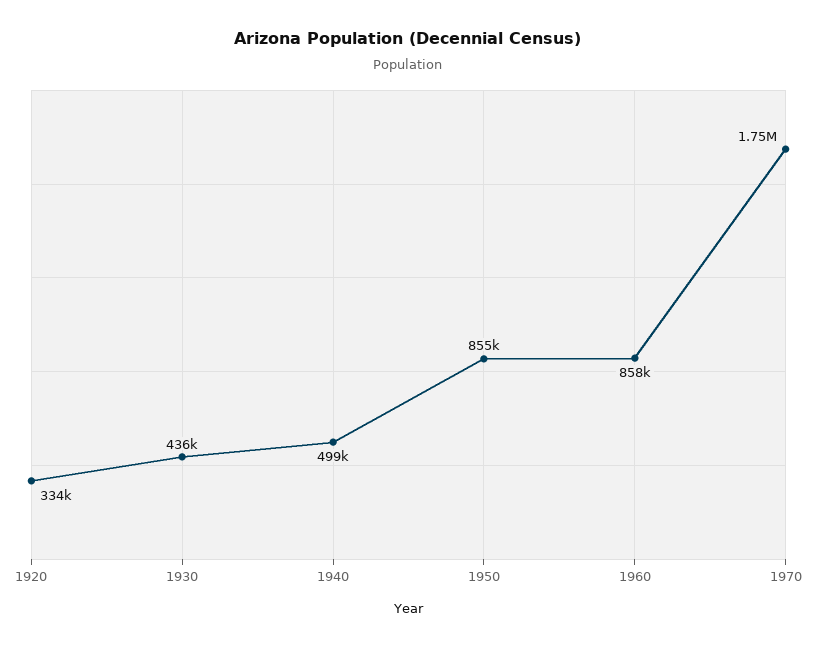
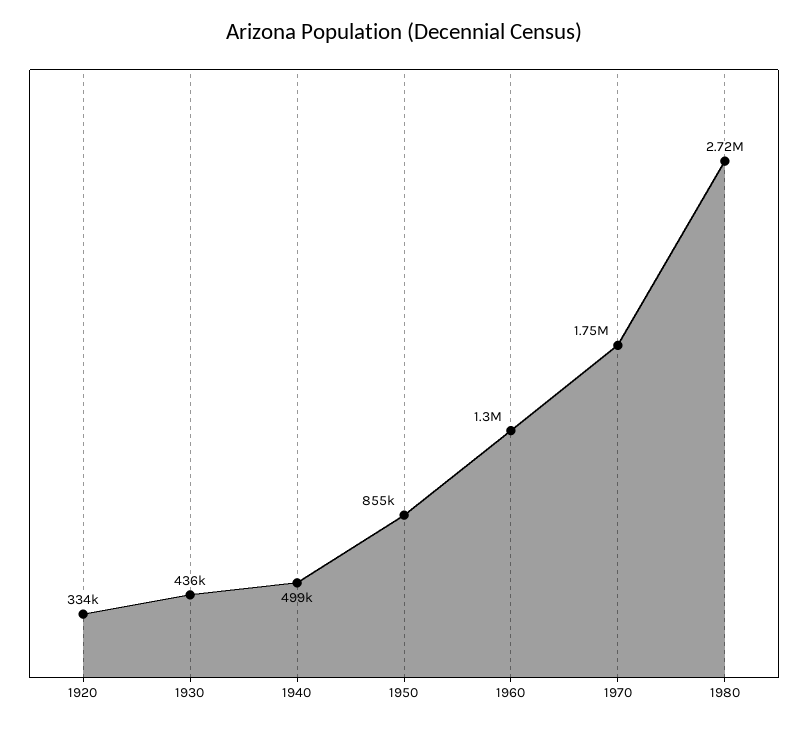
1960: 858000 -> 1300000
1980: none -> 2720000

